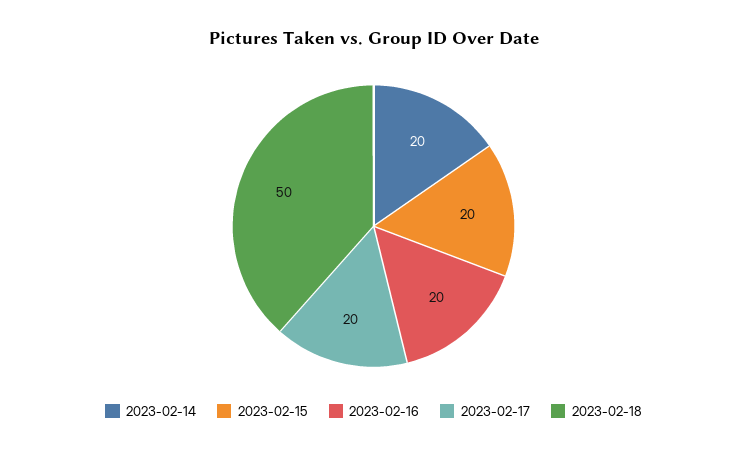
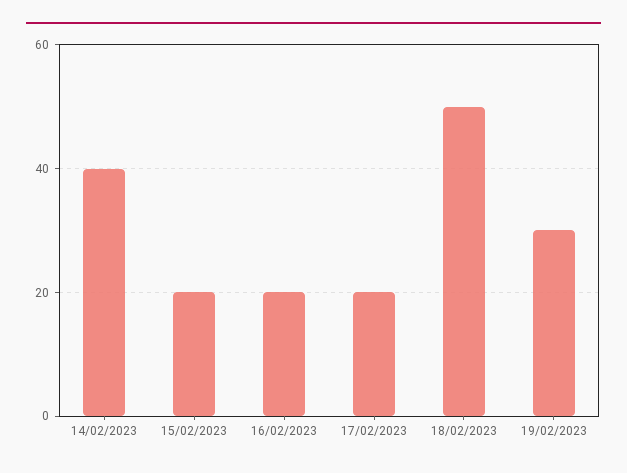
2023-02-14: 20 -> 40
19/02/2023: none -> 30

